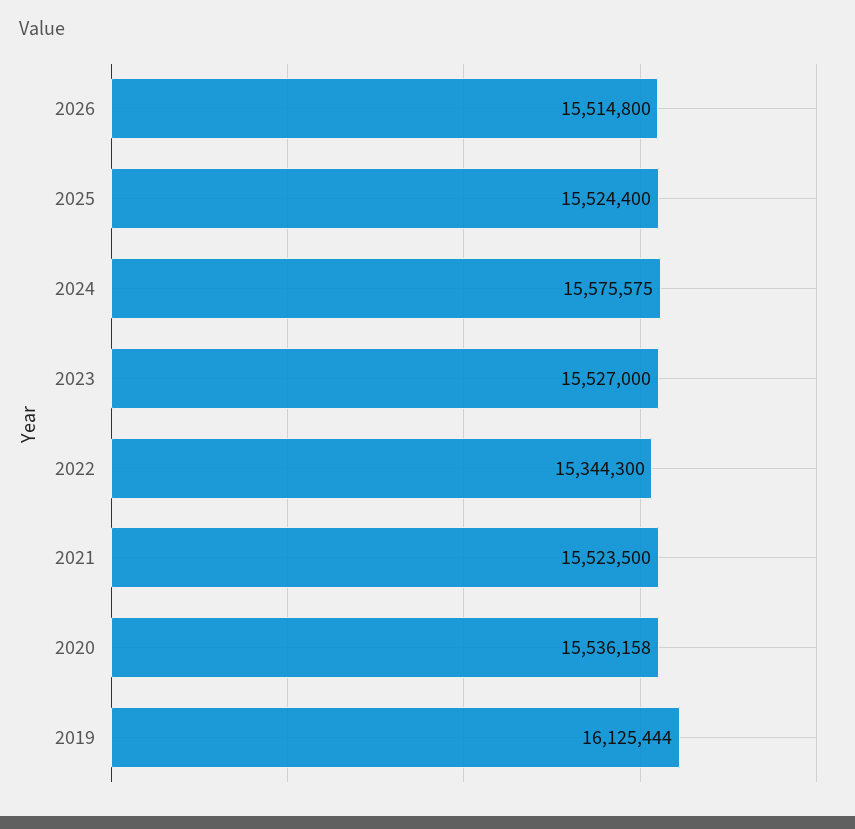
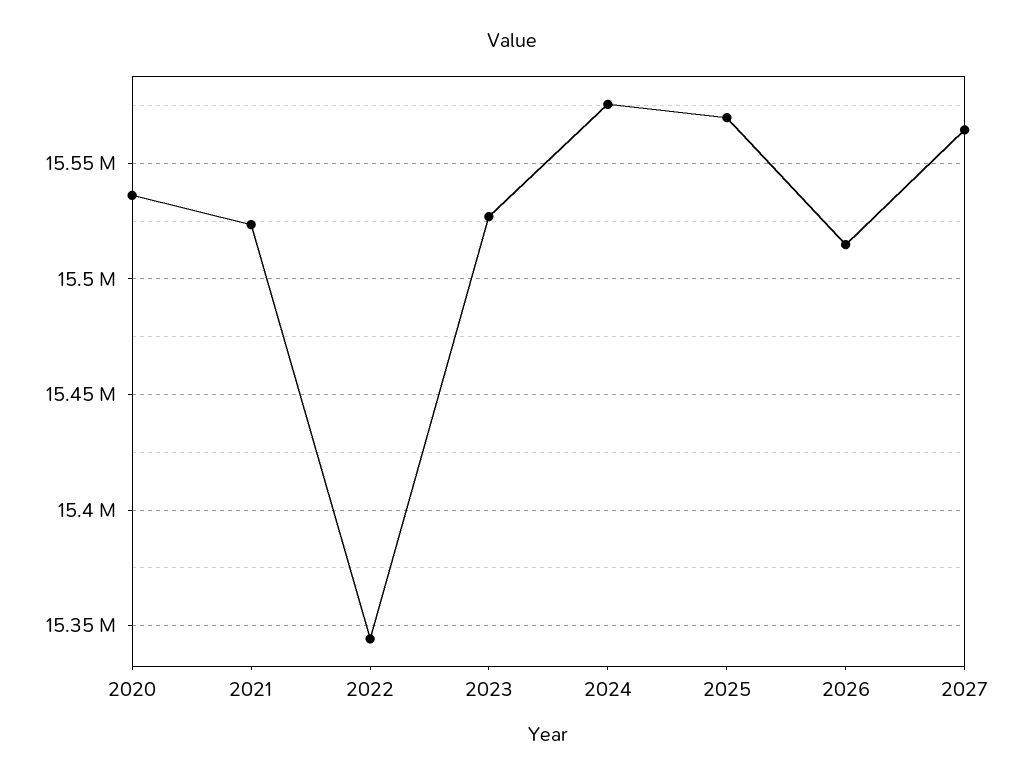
2025: 15524400 -> 15570000
2019: 16125444 -> none
2027: none -> 15565000

